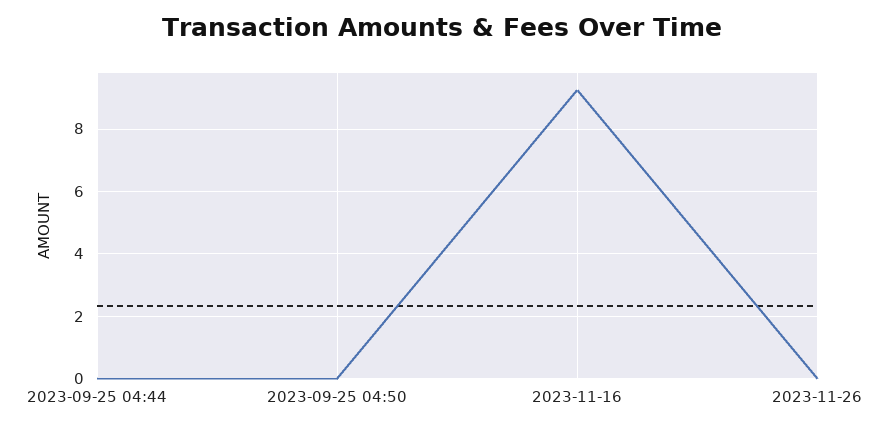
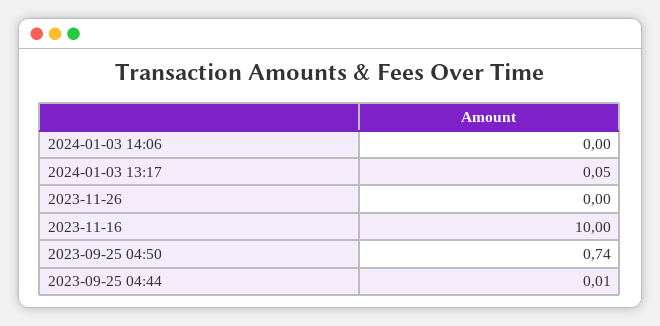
2023-09-25 04:50: 0 -> 0.74
2023-11-16: 9.2 -> 10
2024-01-03 14:06: none -> 0
2024-01-03 13:17: none -> 0.05

